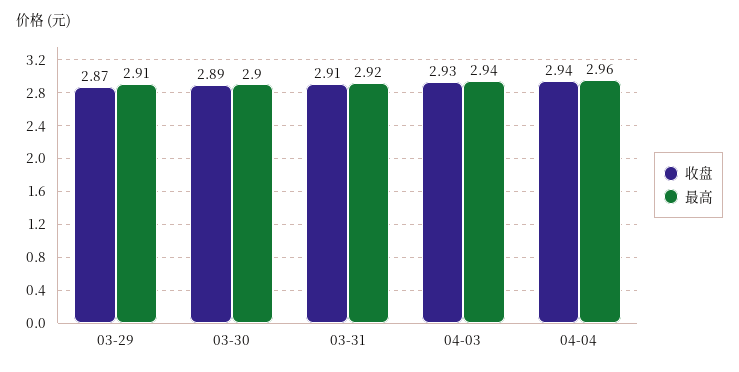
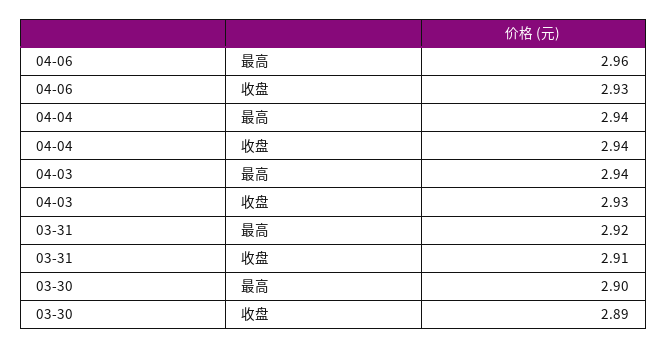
收盘, 03-29: 2.87 -> none
最高, 03-29: 2.91 -> none
最高, 04-04: 2.96 -> 2.94
最高, 04-06: none -> 2.96
收盘, 04-06: none -> 2.93

